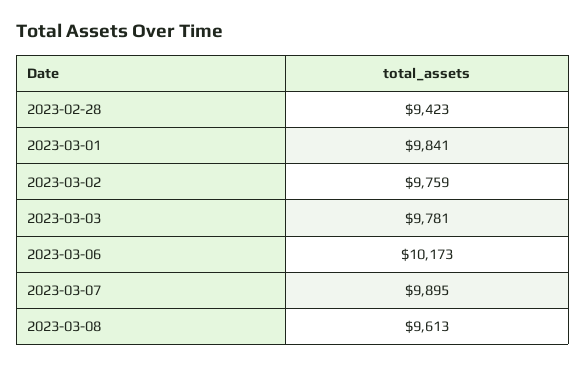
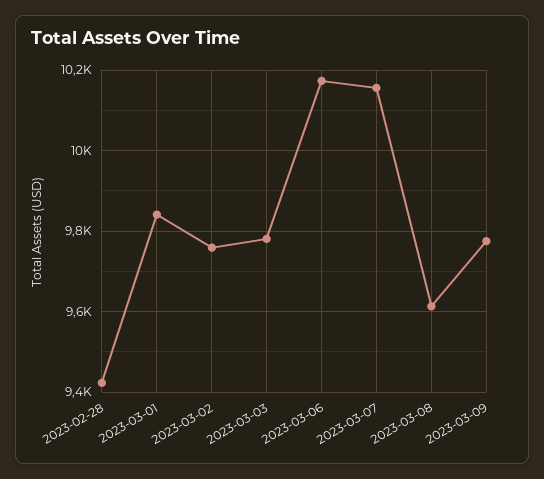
2023-03-07: 9895 -> 10160
2023-03-09: none -> 9780

